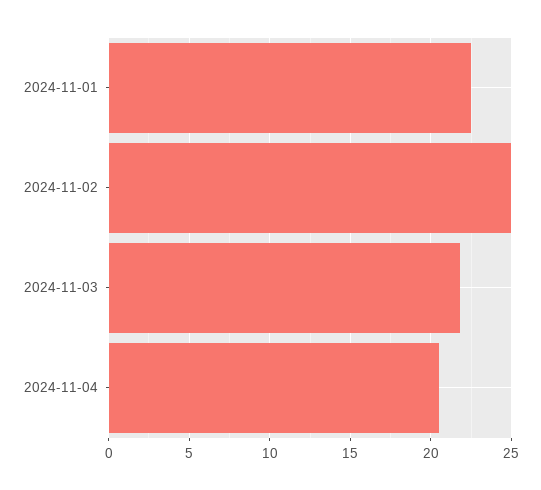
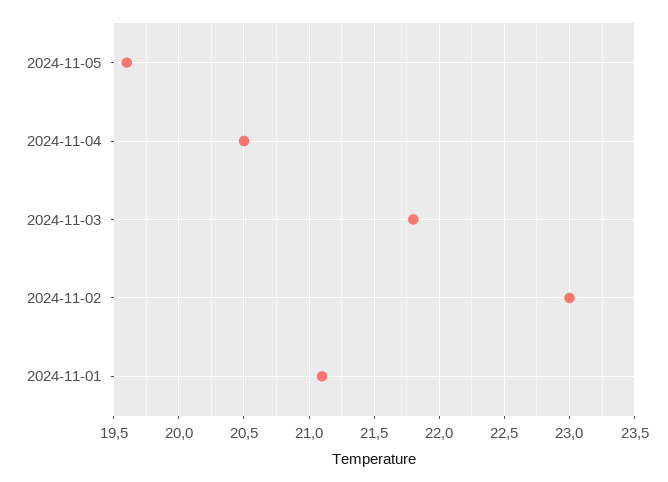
2024-11-01: 22.5 -> 21.1
2024-11-02: 25 -> 23
2024-11-05: none -> 19.6

